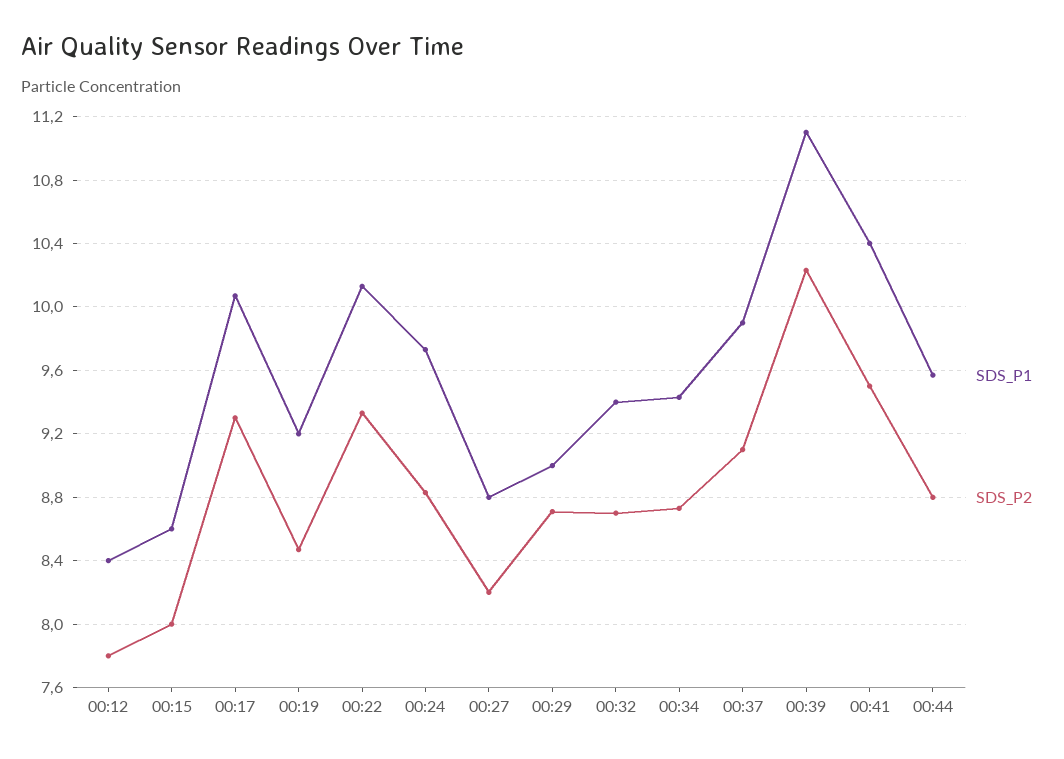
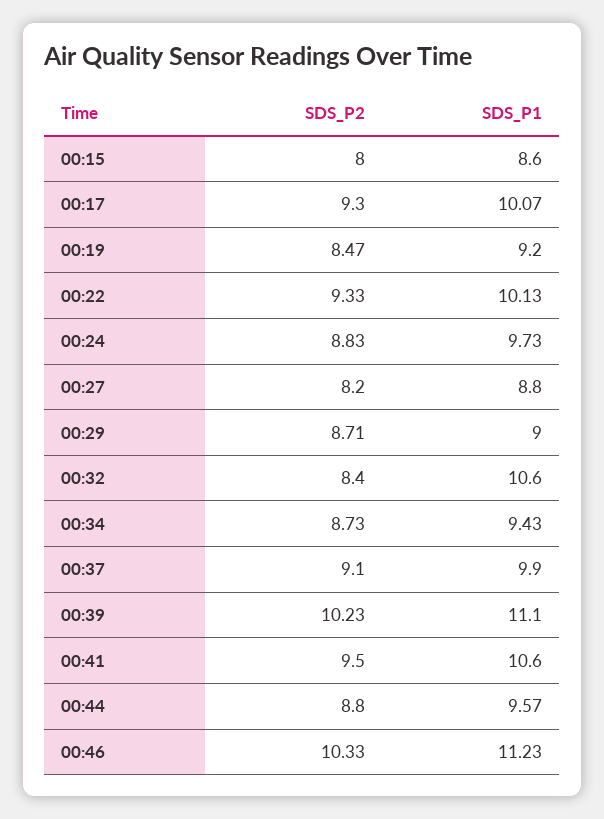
SDS_P1, 00:12: 8.4 -> none
SDS_P2, 00:12: 7.8 -> none
SDS_P1, 00:32: 9.4 -> 10.6
SDS_P2, 00:32: 8.7 -> 8.4
SDS_P1, 00:41: 10.4 -> 10.6
SDS_P2, 00:46: none -> 10.33
SDS_P1, 00:46: none -> 11.23

